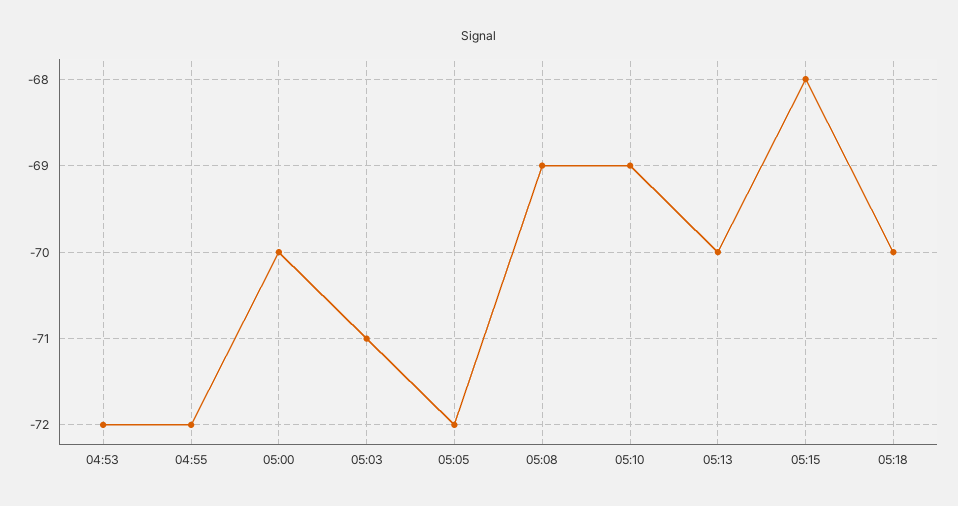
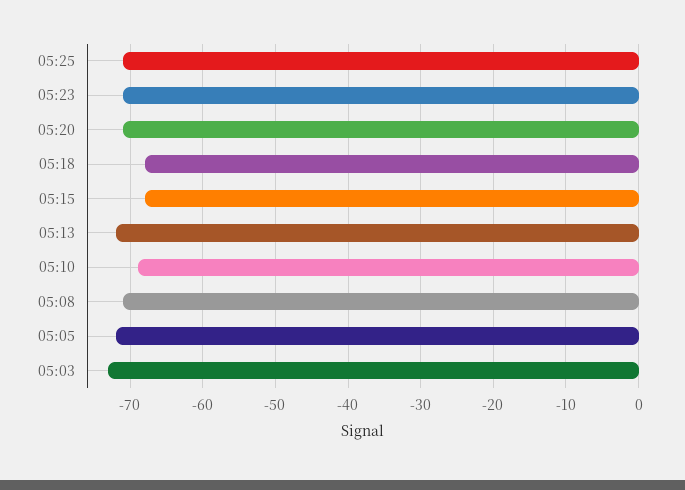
04:53: -72 -> none
04:55: -72 -> none
05:00: -70 -> none
05:03: -71 -> -73
05:08: -69 -> -71
05:13: -70 -> -72
05:18: -70 -> -68
05:25: none -> -71
05:23: none -> -71
05:20: none -> -71

